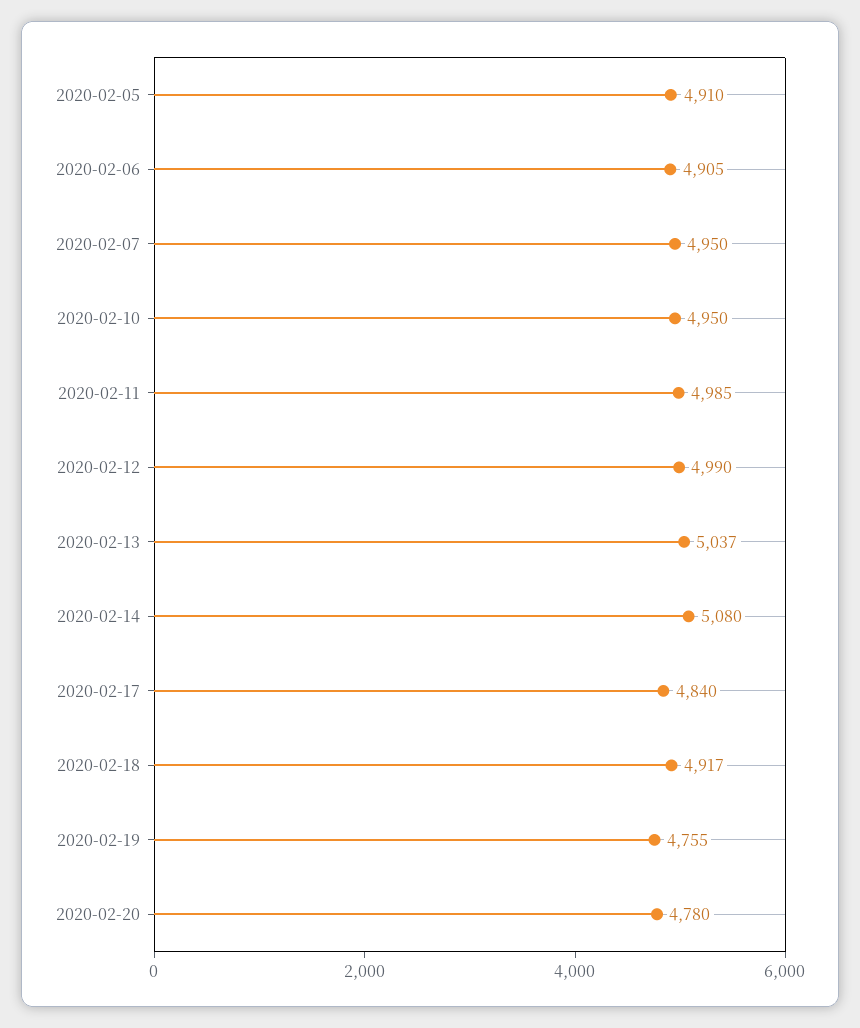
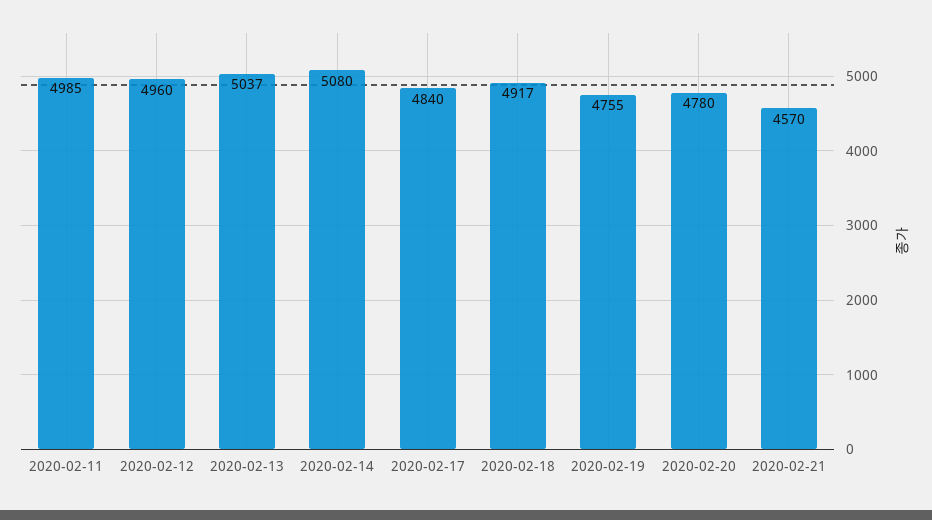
2020-02-05: 4910 -> none
2020-02-06: 4905 -> none
2020-02-07: 4950 -> none
2020-02-10: 4950 -> none
2020-02-12: 4990 -> 4960
2020-02-21: none -> 4570

